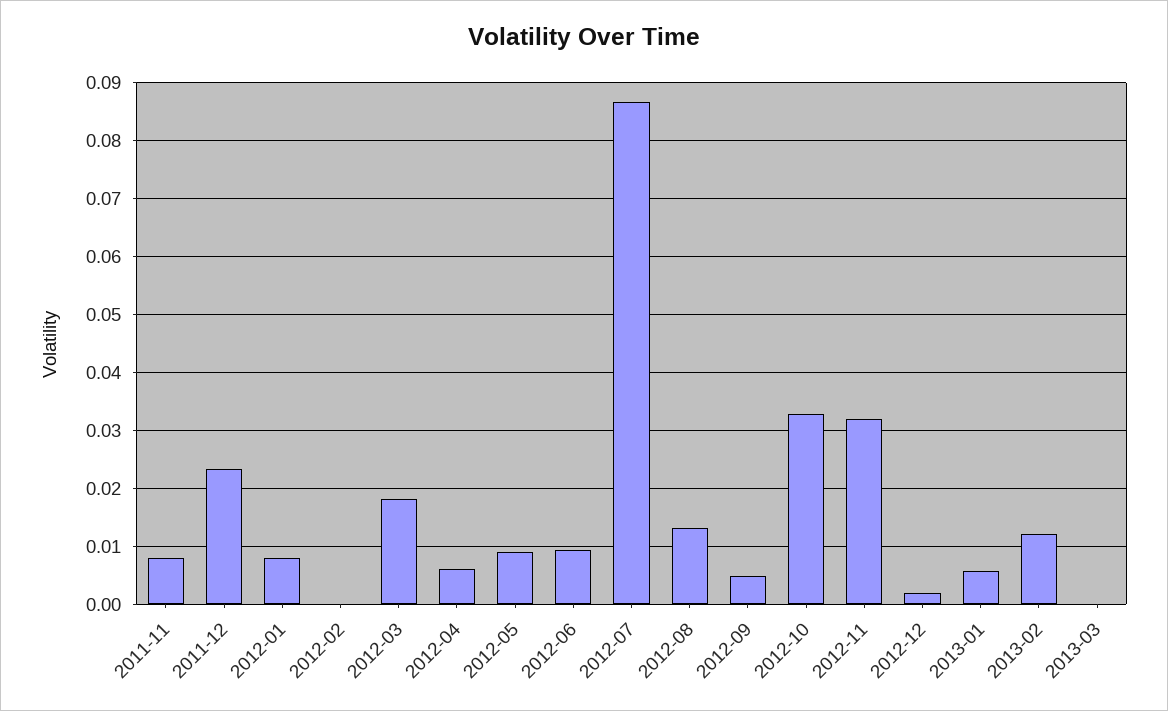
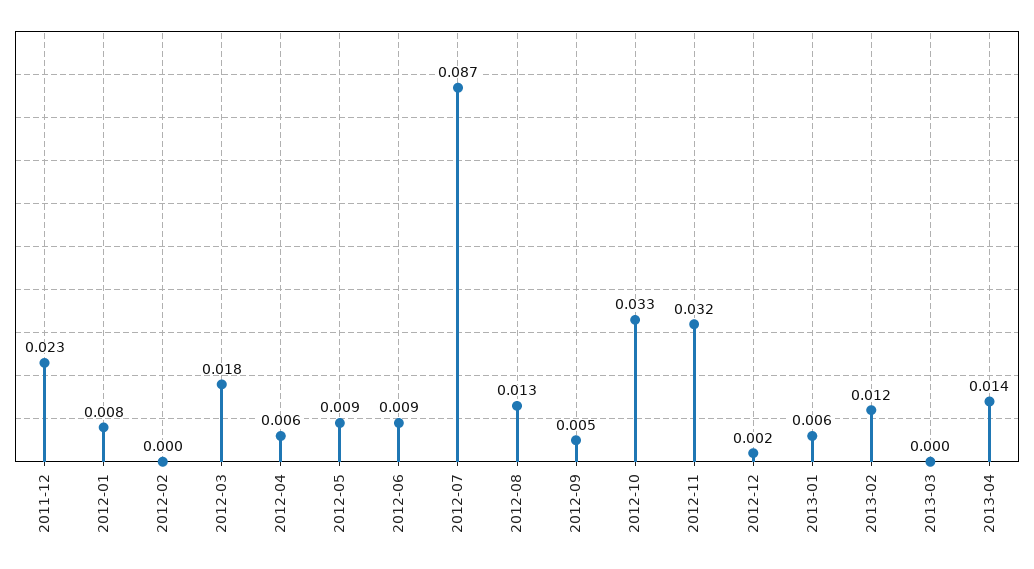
2011-11: 0.008 -> none
2013-04: none -> 0.014

